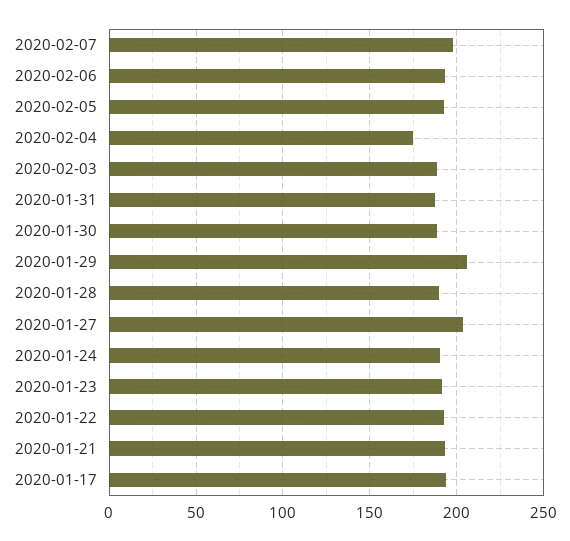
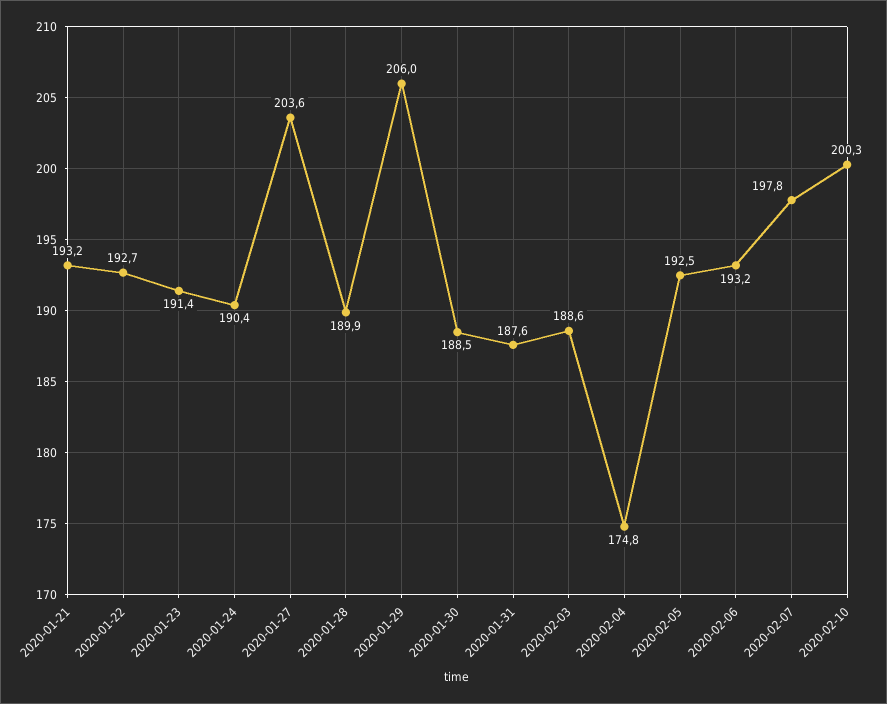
2020-01-17: 195 -> none
2020-02-10: none -> 200.3

